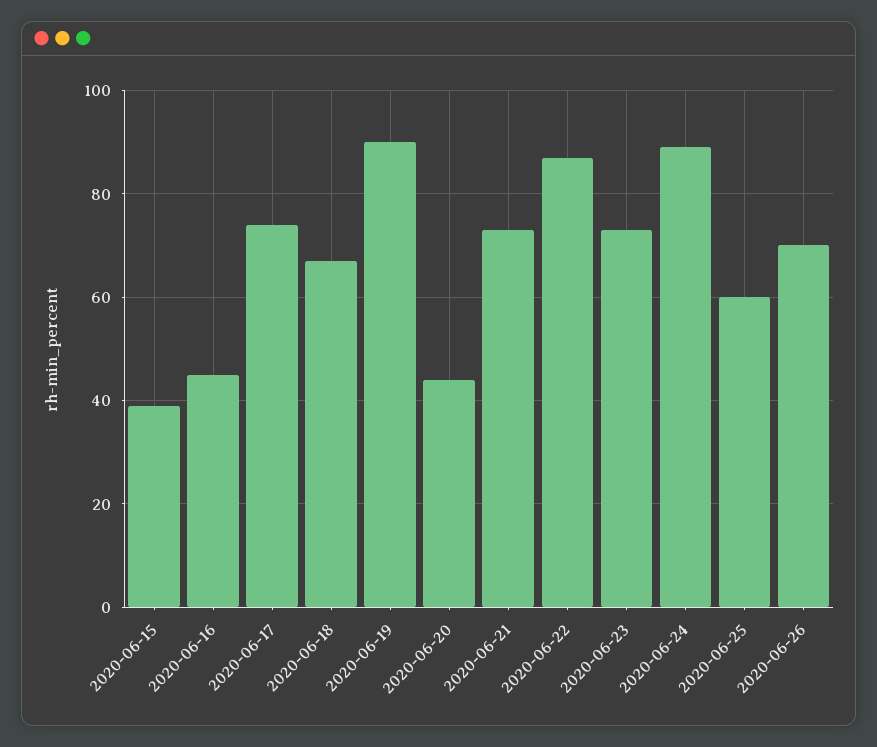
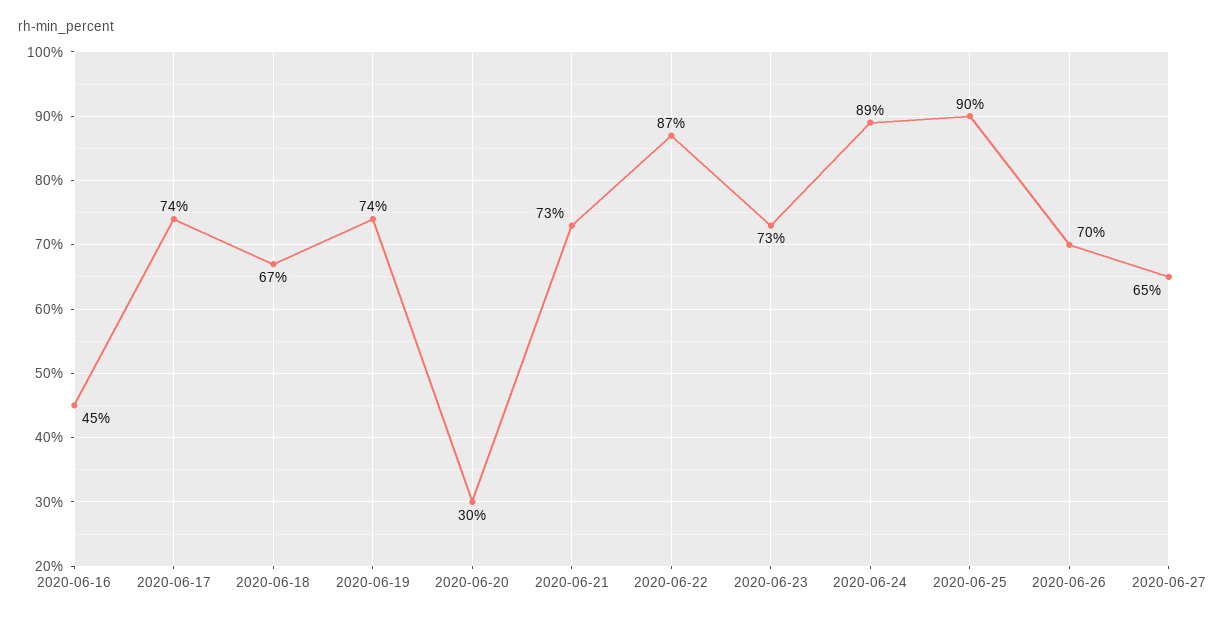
2020-06-15: 40 -> none
2020-06-19: 90 -> 74
2020-06-20: 45 -> 30
2020-06-25: 60 -> 90
2020-06-27: none -> 65

